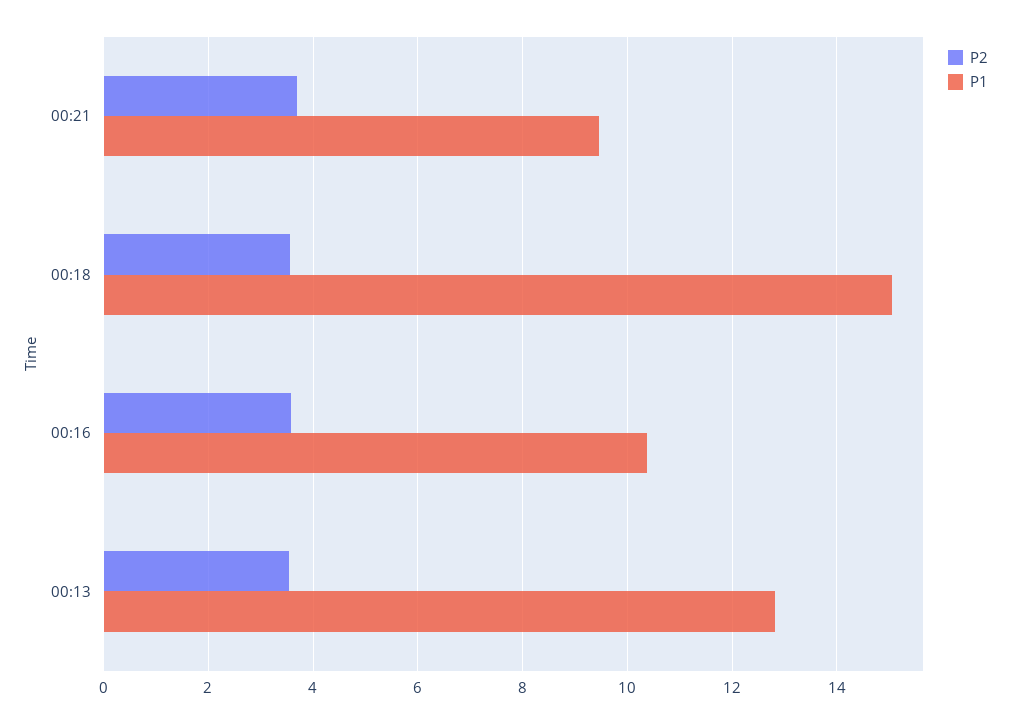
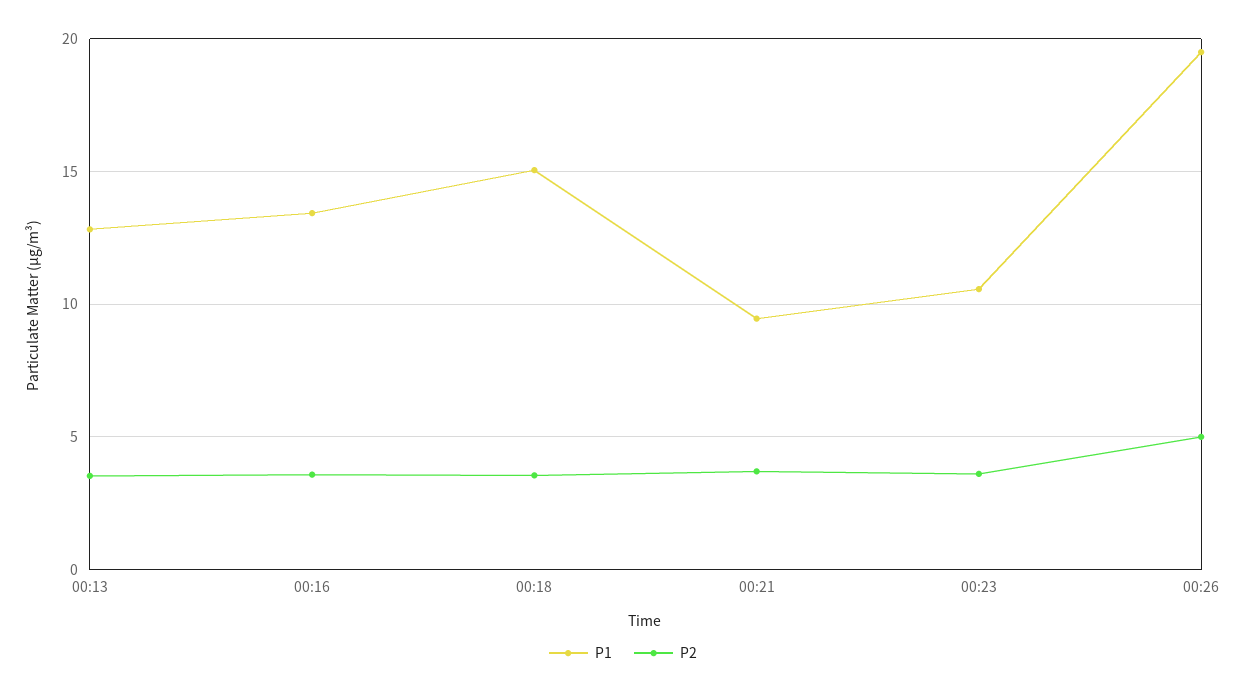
P1, 00:16: 10.4 -> 13.5
P1, 00:23: none -> 10.5
P2, 00:23: none -> 3.5
P1, 00:26: none -> 19.5
P2, 00:26: none -> 5

